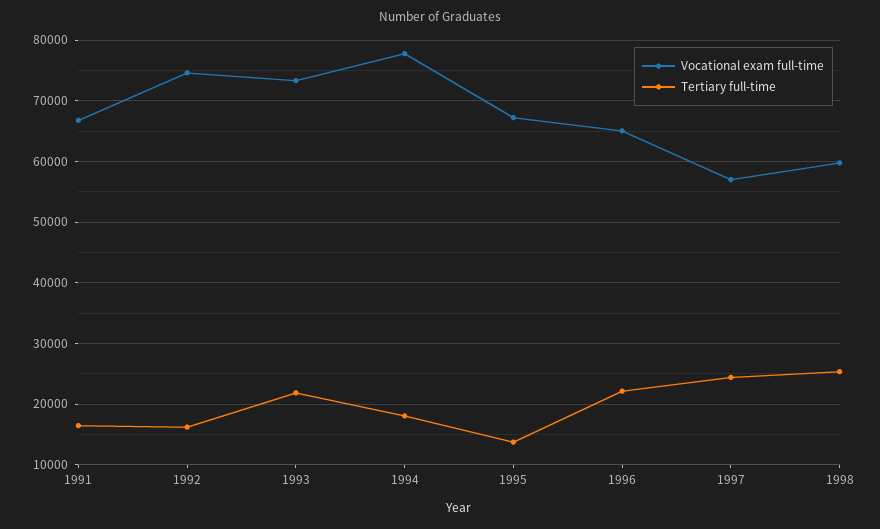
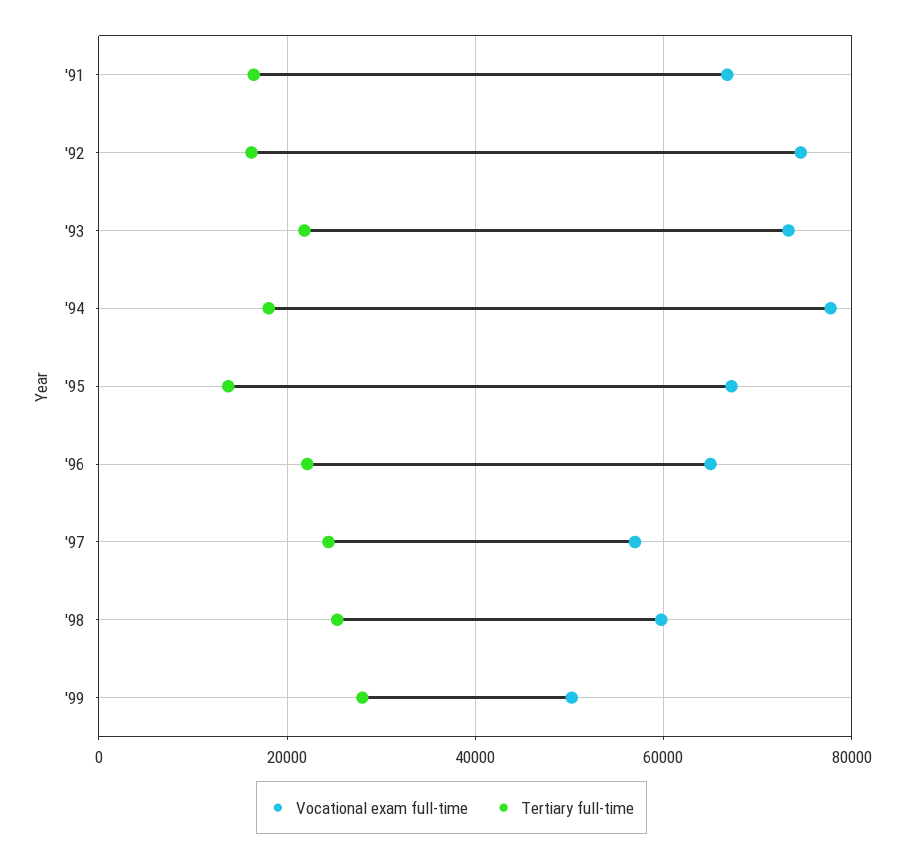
Vocational exam full-time, '99: none -> 50000
Tertiary full-time, '99: none -> 28000

